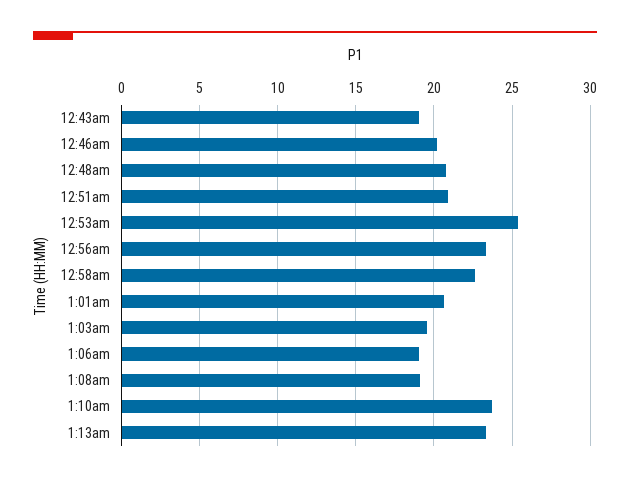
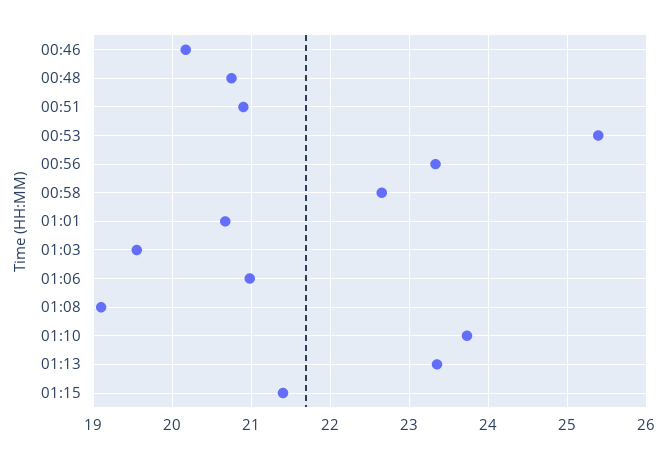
12:43am: 19 -> none
1:06am: 19 -> 21
01:15: none -> 21.4

